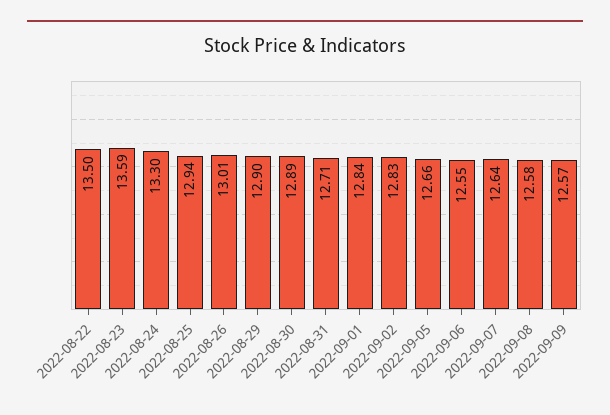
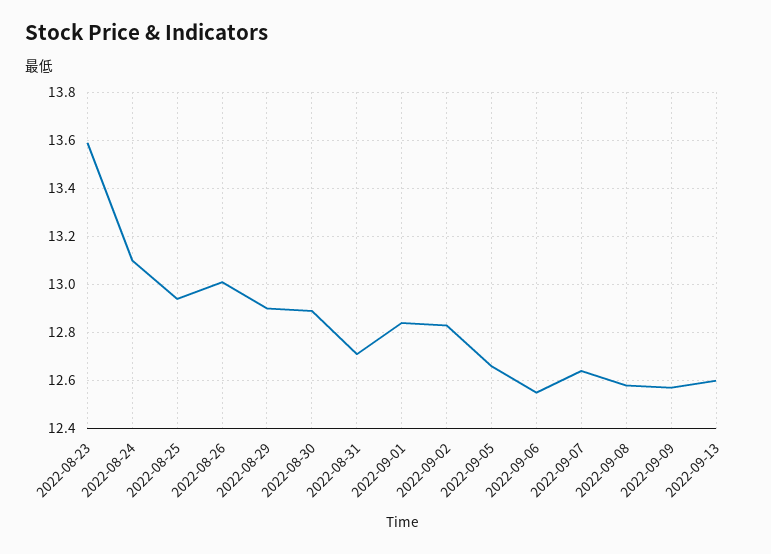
2022-08-22: 13.5 -> none
2022-08-24: 13.3 -> 13.1
2022-09-13: none -> 12.6

